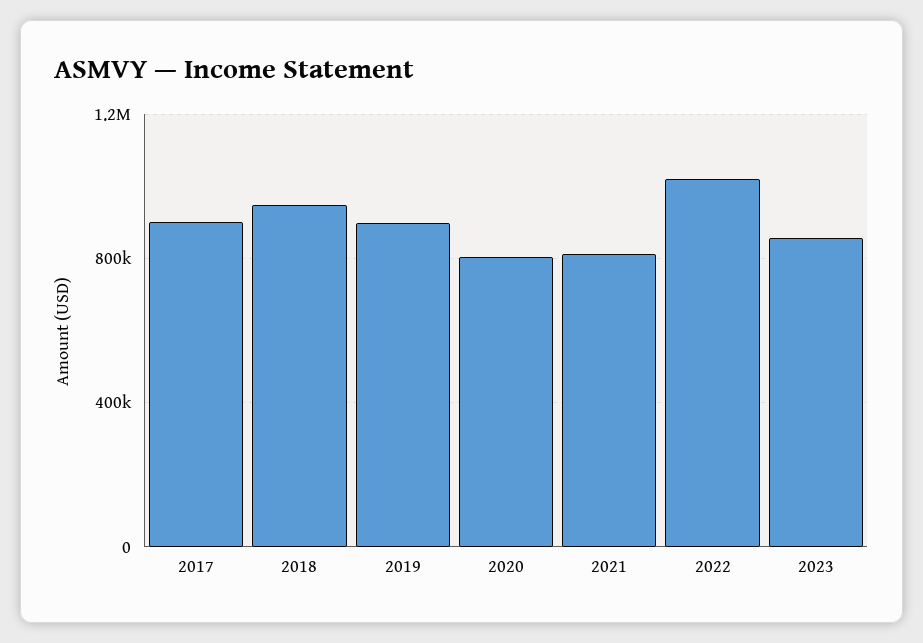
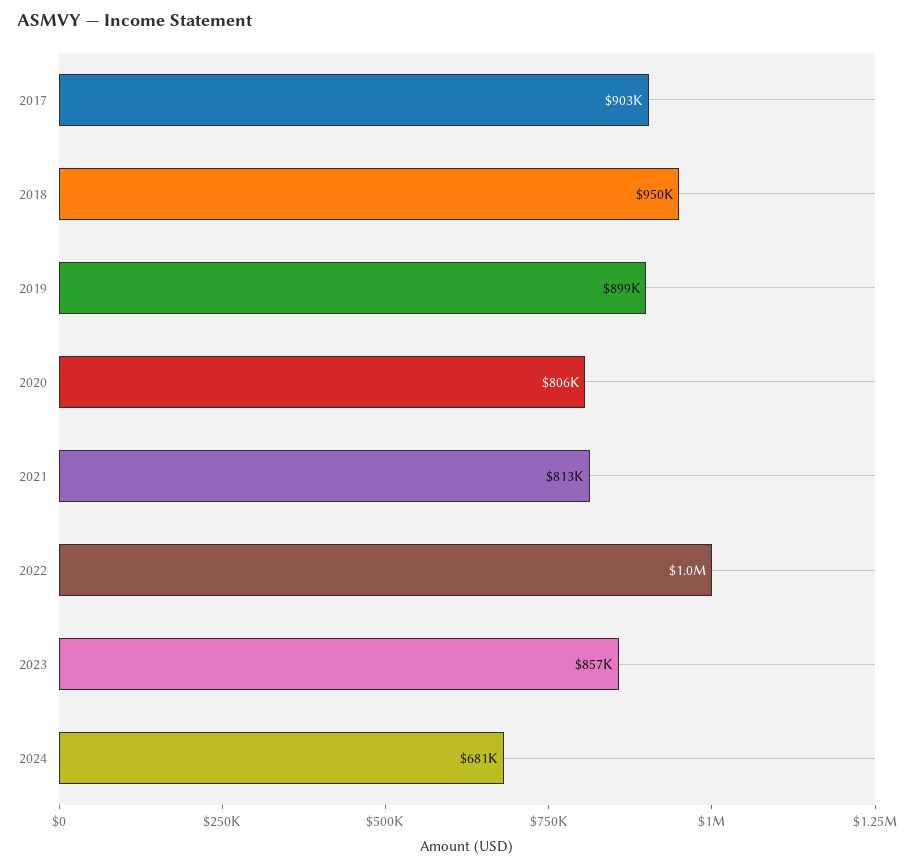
2024: none -> 681000

